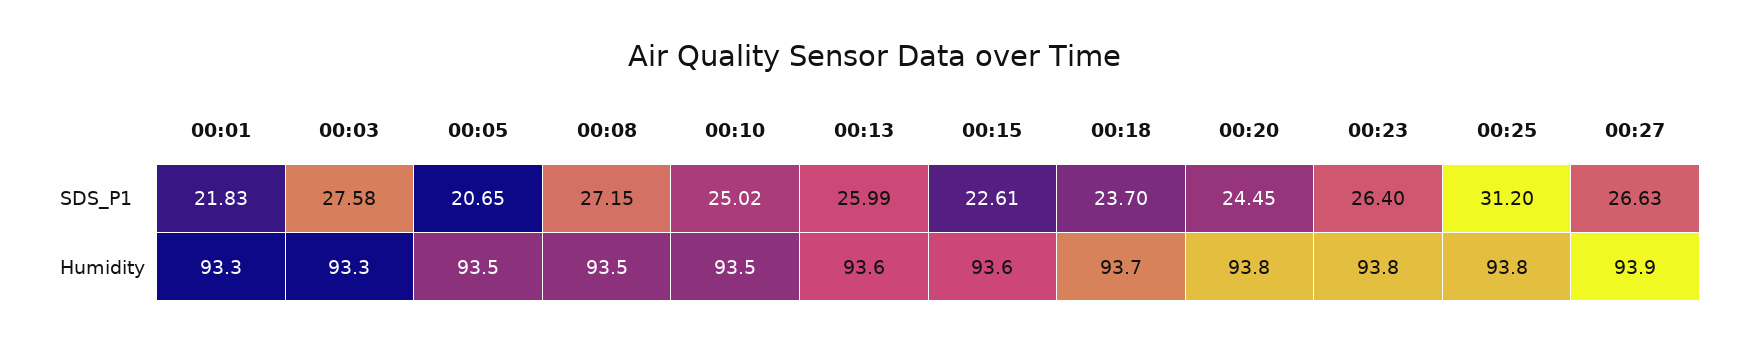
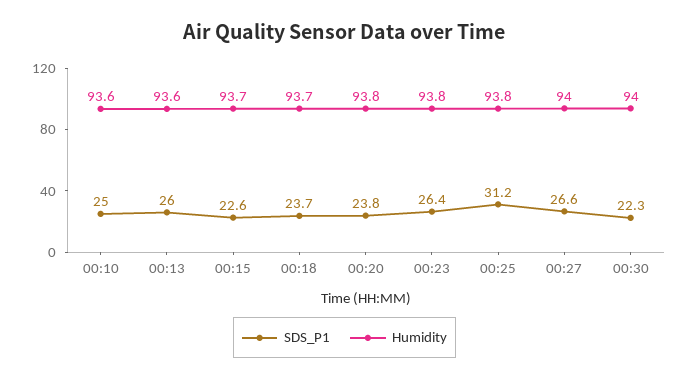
SDS_P1, 00:01: 21.83 -> none
SDS_P1, 00:03: 27.58 -> none
SDS_P1, 00:05: 20.65 -> none
SDS_P1, 00:08: 27.15 -> none
SDS_P1, 00:20: 24.45 -> 23.8
Humidity, 00:01: 93.3 -> none
Humidity, 00:03: 93.3 -> none
Humidity, 00:05: 93.5 -> none
Humidity, 00:08: 93.5 -> none
Humidity, 00:10: 93.5 -> 93.6
Humidity, 00:15: 93.6 -> 93.7
Humidity, 00:27: 93.9 -> 94
SDS_P1, 00:30: none -> 22.3
Humidity, 00:30: none -> 94

